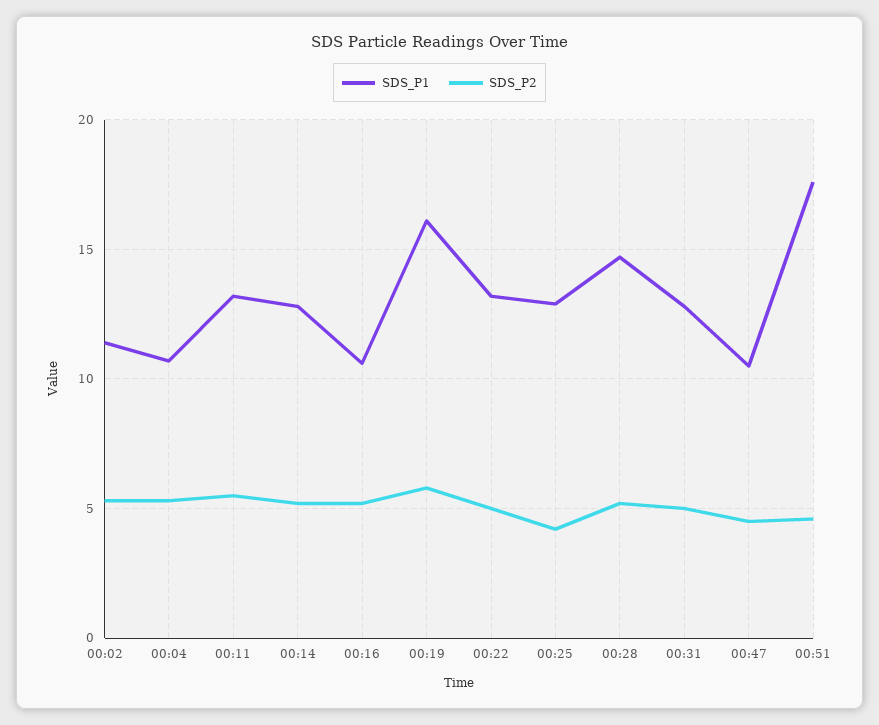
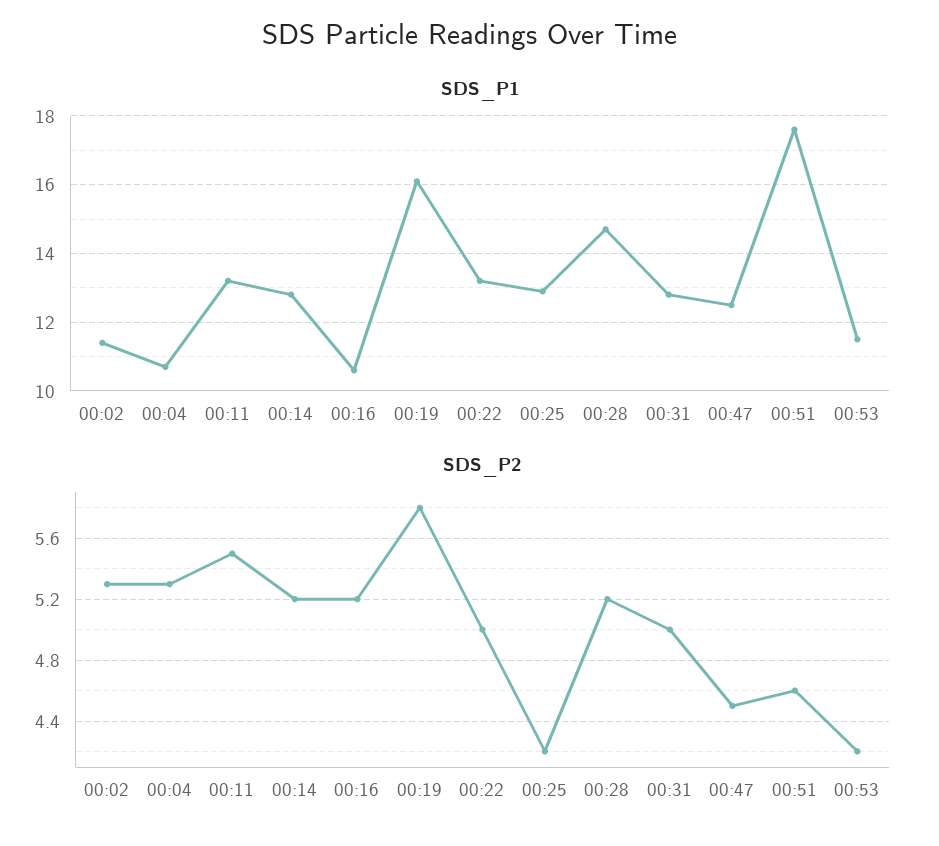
SDS_P1, 00:47: 10.5 -> 12.5
SDS_P1, 00:53: none -> 11.5
SDS_P2, 00:53: none -> 4.2

